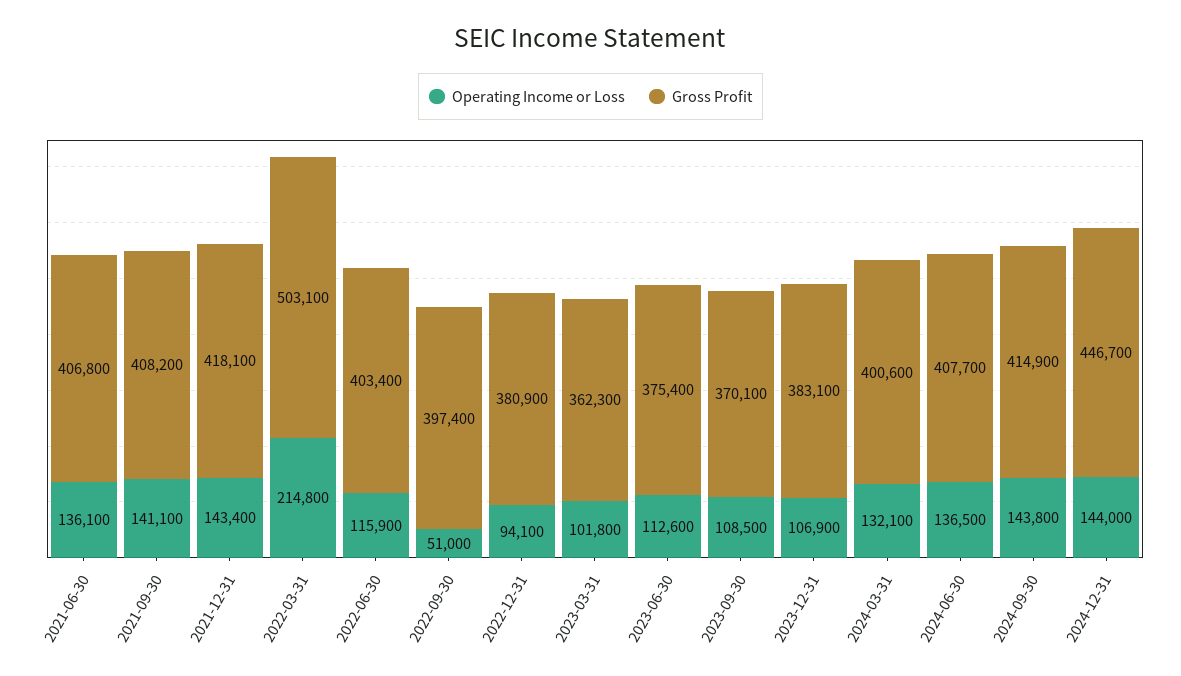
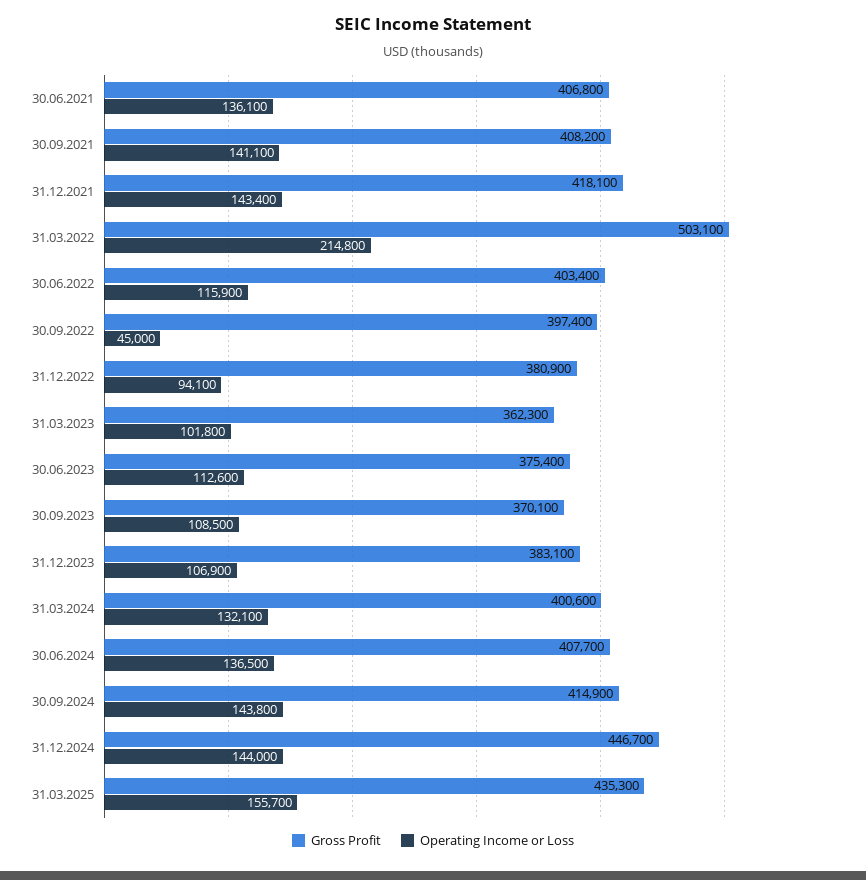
Operating Income or Loss, 2022-09-30: 51000 -> 45000
Gross Profit, 31.03.2025: none -> 435300
Operating Income or Loss, 31.03.2025: none -> 155700

